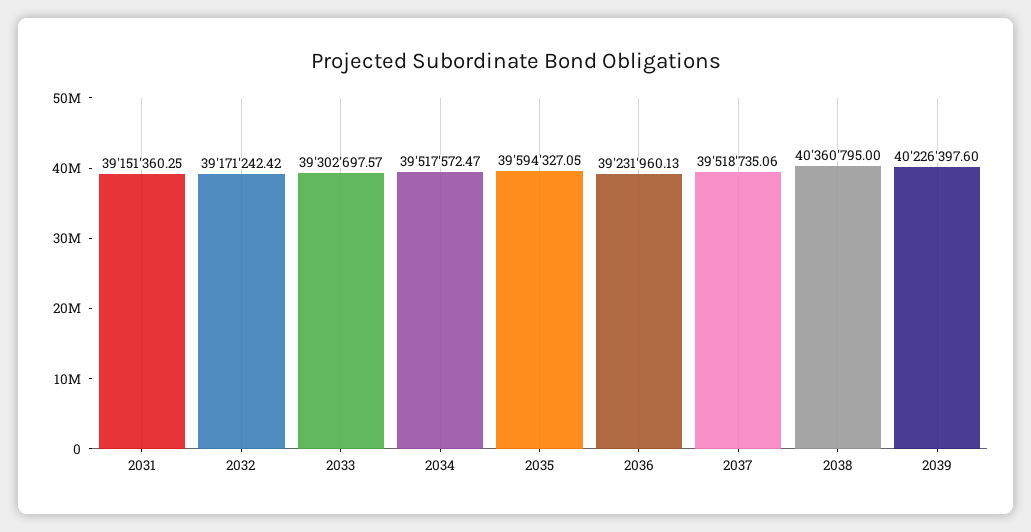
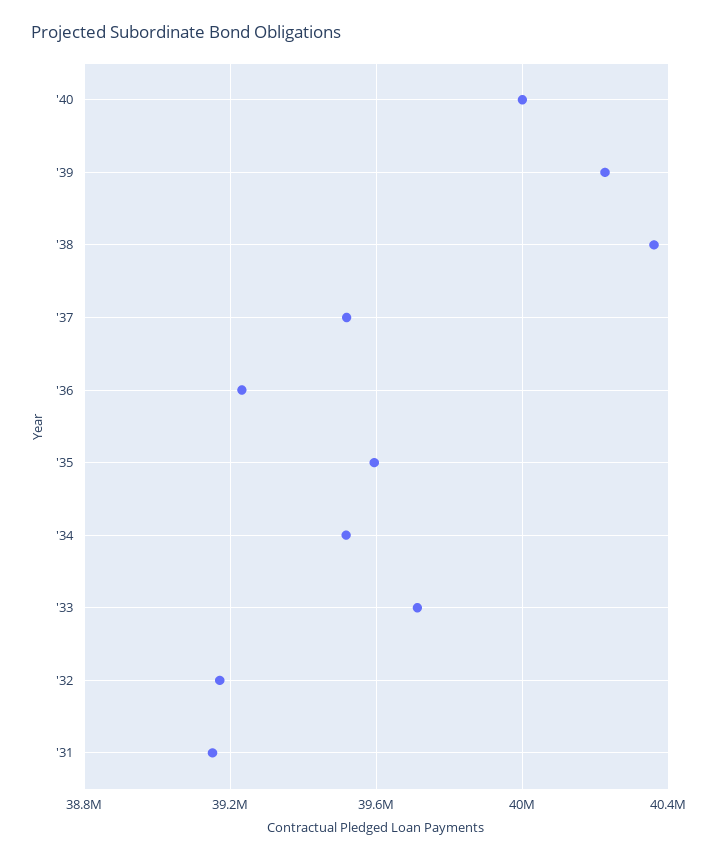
2033: 39302697.57 -> 39700000
'40: none -> 40000000

